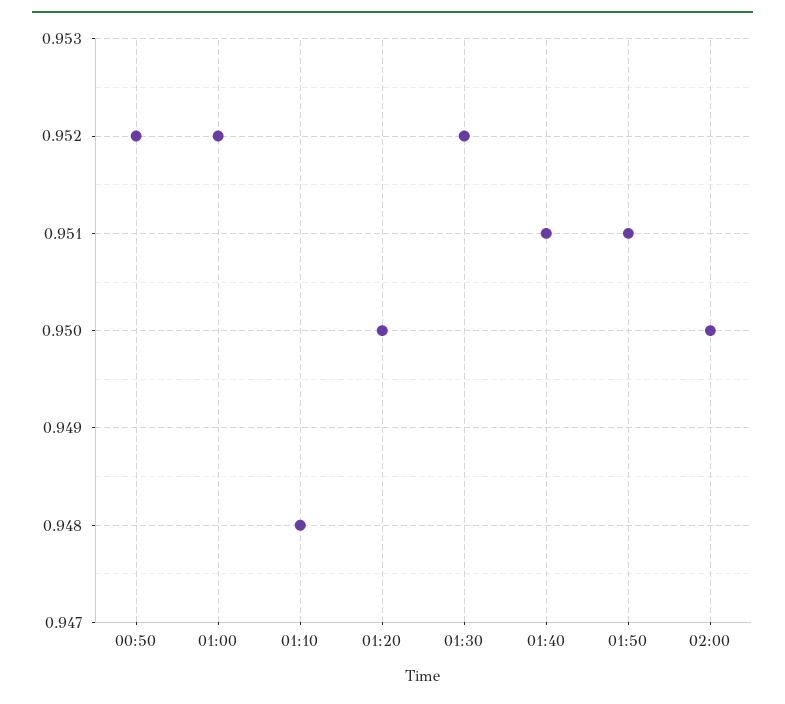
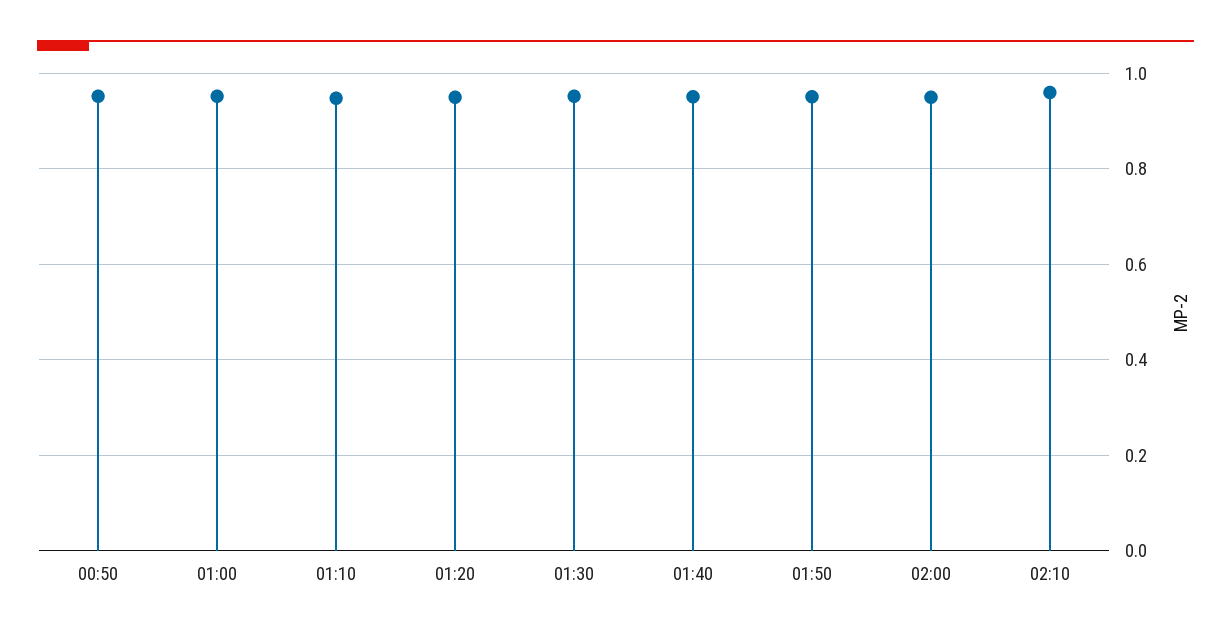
02:10: none -> 0.96

